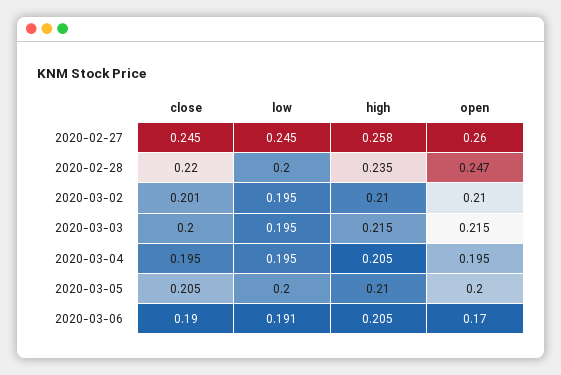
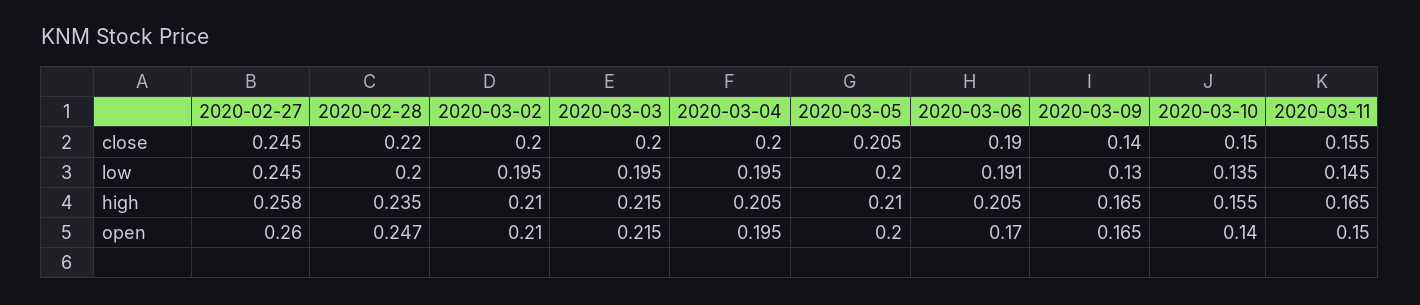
close, 2020-03-02: 0.201 -> 0.2
close, 2020-03-04: 0.195 -> 0.2
close, 2020-03-09: none -> 0.14
close, 2020-03-10: none -> 0.15
close, 2020-03-11: none -> 0.155
low, 2020-03-09: none -> 0.13
low, 2020-03-10: none -> 0.135
low, 2020-03-11: none -> 0.145
high, 2020-03-09: none -> 0.165
high, 2020-03-10: none -> 0.155
high, 2020-03-11: none -> 0.165
open, 2020-03-09: none -> 0.165
open, 2020-03-10: none -> 0.14
open, 2020-03-11: none -> 0.15

